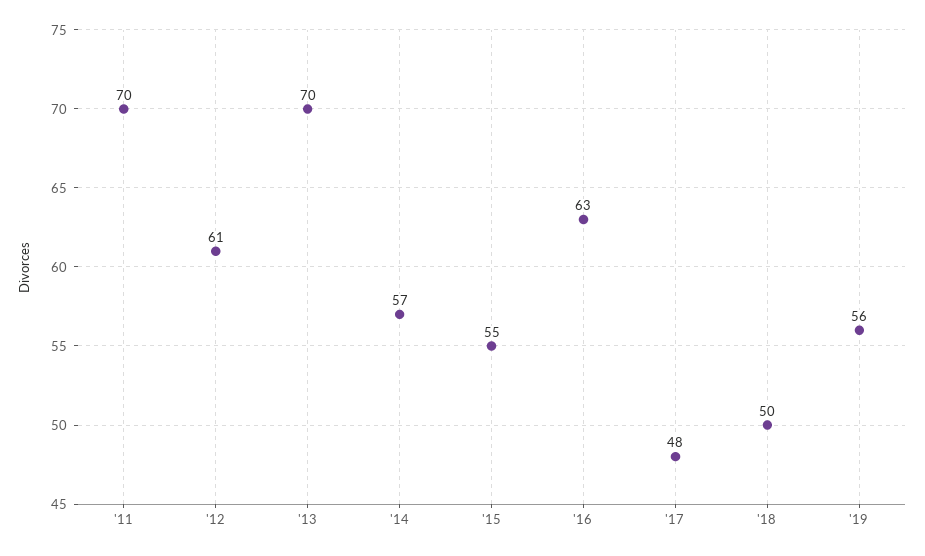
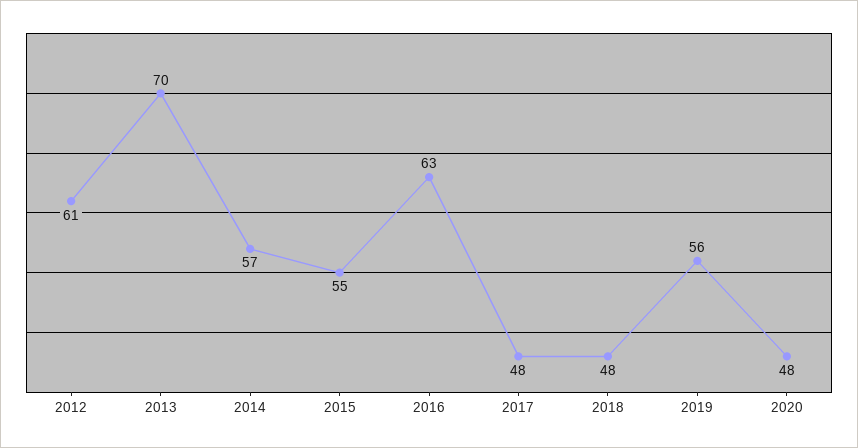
'11: 70 -> none
'18: 50 -> 48
2020: none -> 48

